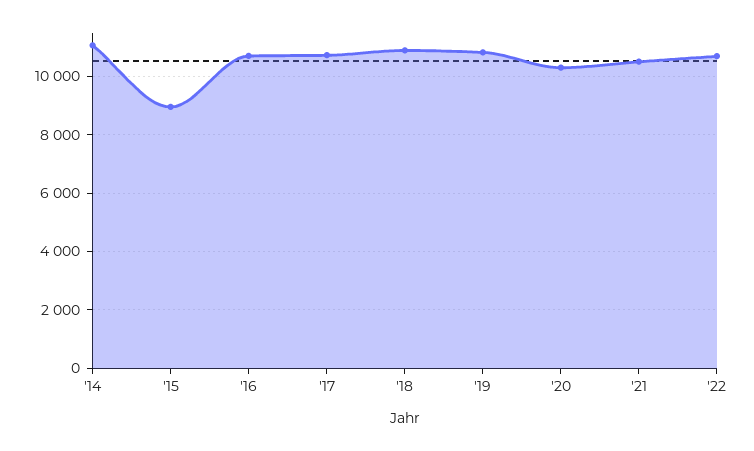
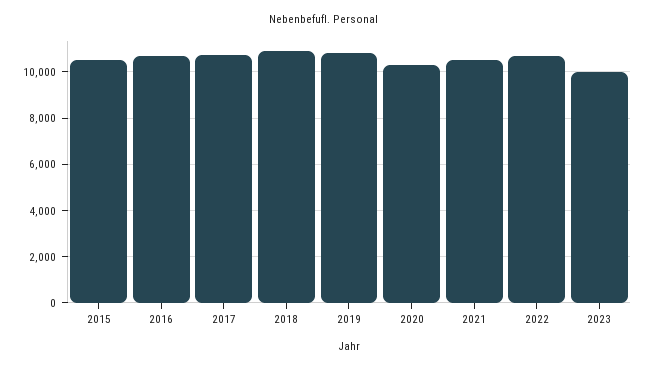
'14: 11000 -> none
'15: 9000 -> 10500
2023: none -> 10000

